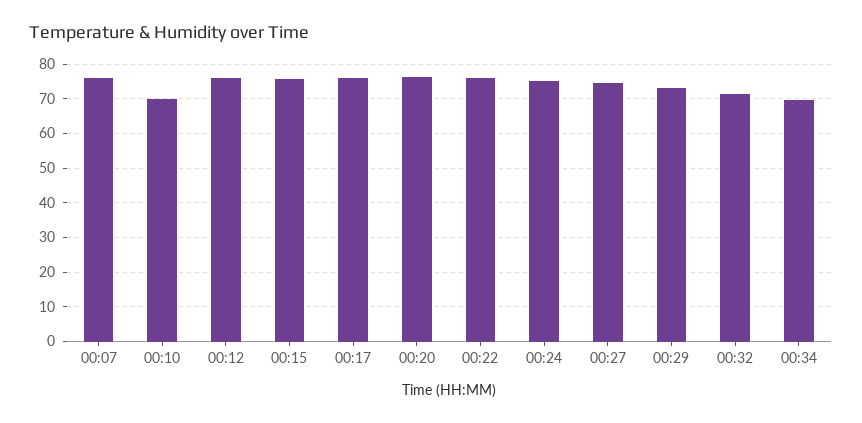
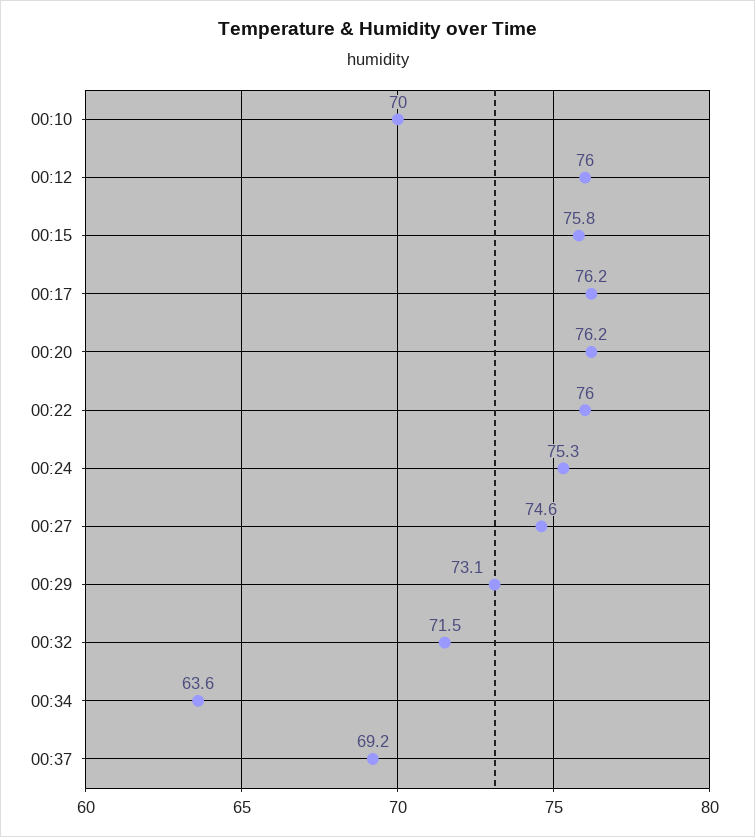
00:07: 76 -> none
00:34: 70 -> 63.6
00:37: none -> 69.2

